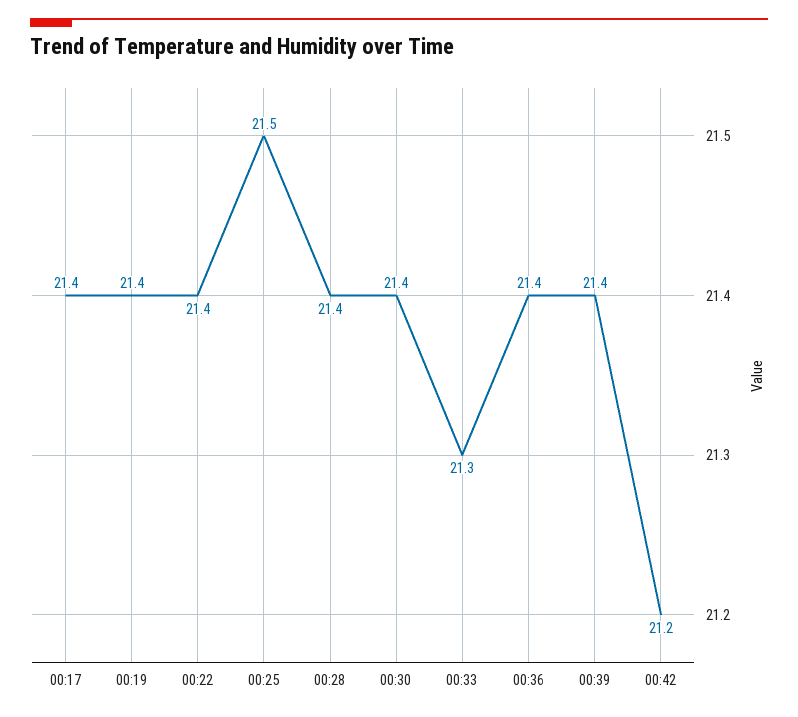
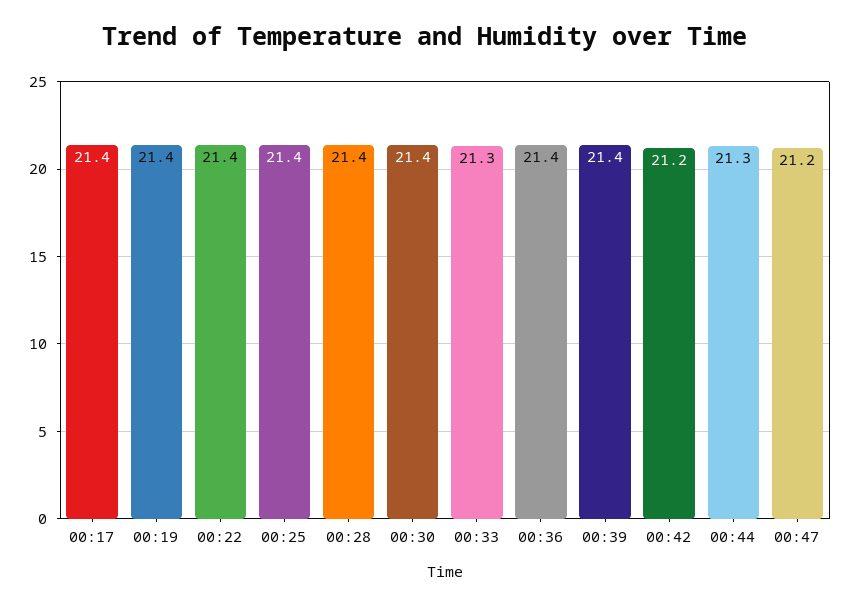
00:25: 21.5 -> 21.4
00:44: none -> 21.3
00:47: none -> 21.2

